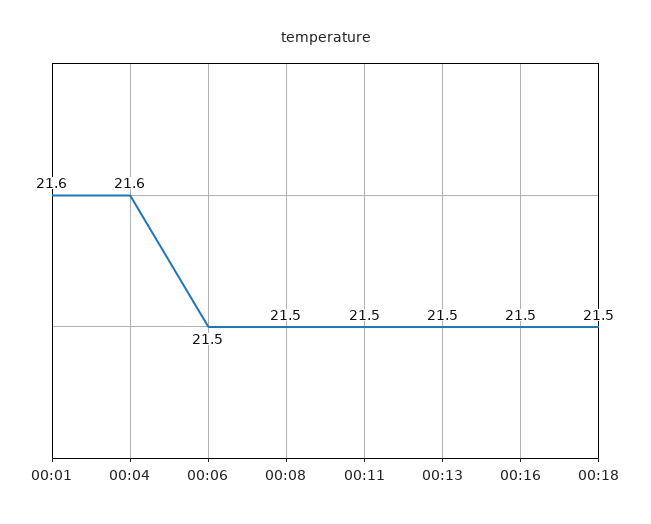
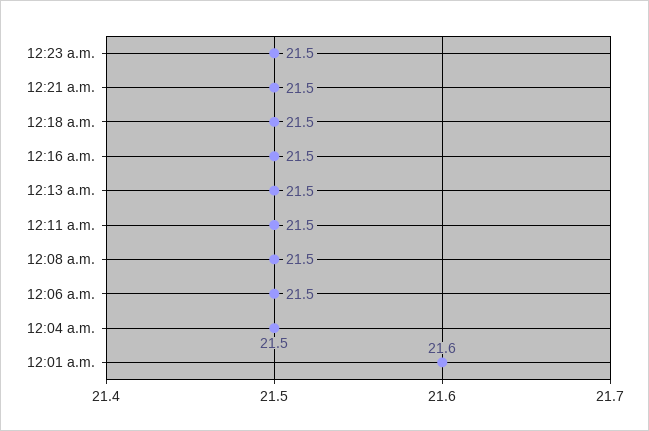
00:04: 21.6 -> 21.5
12:23 a.m.: none -> 21.5
12:21 a.m.: none -> 21.5

